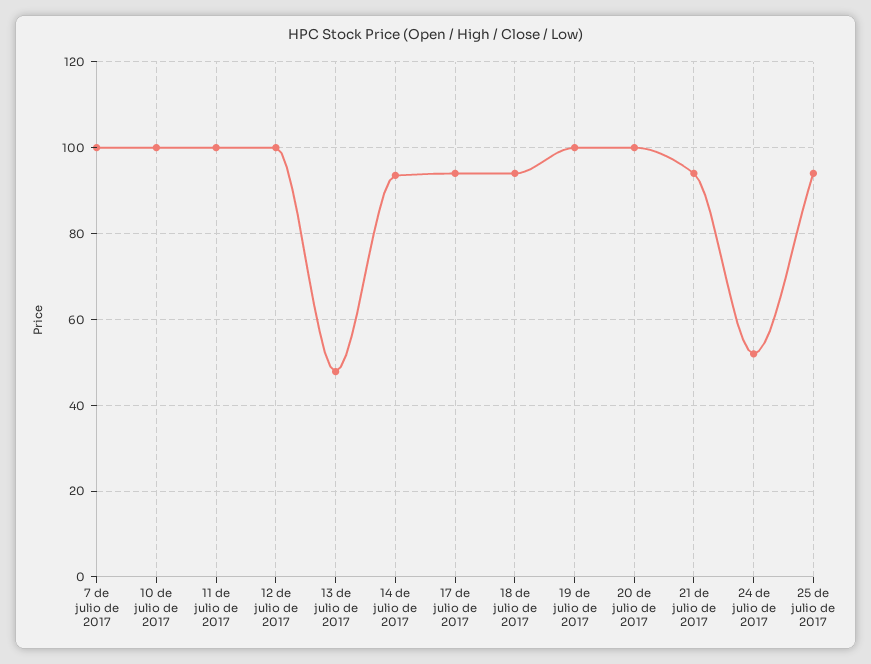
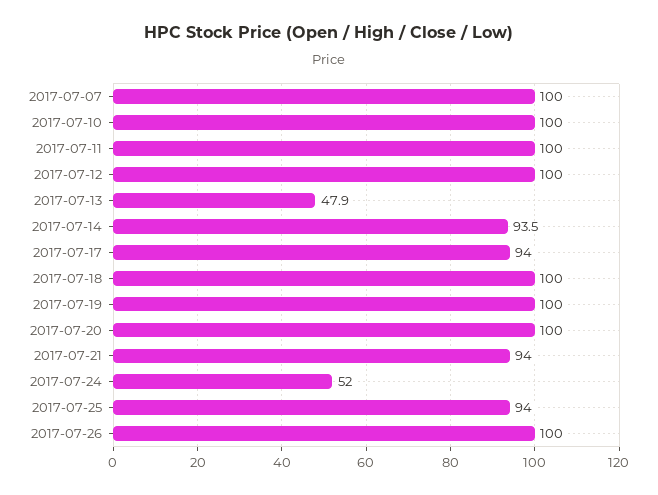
18 de julio de 2017: 94 -> 100
2017-07-26: none -> 100

